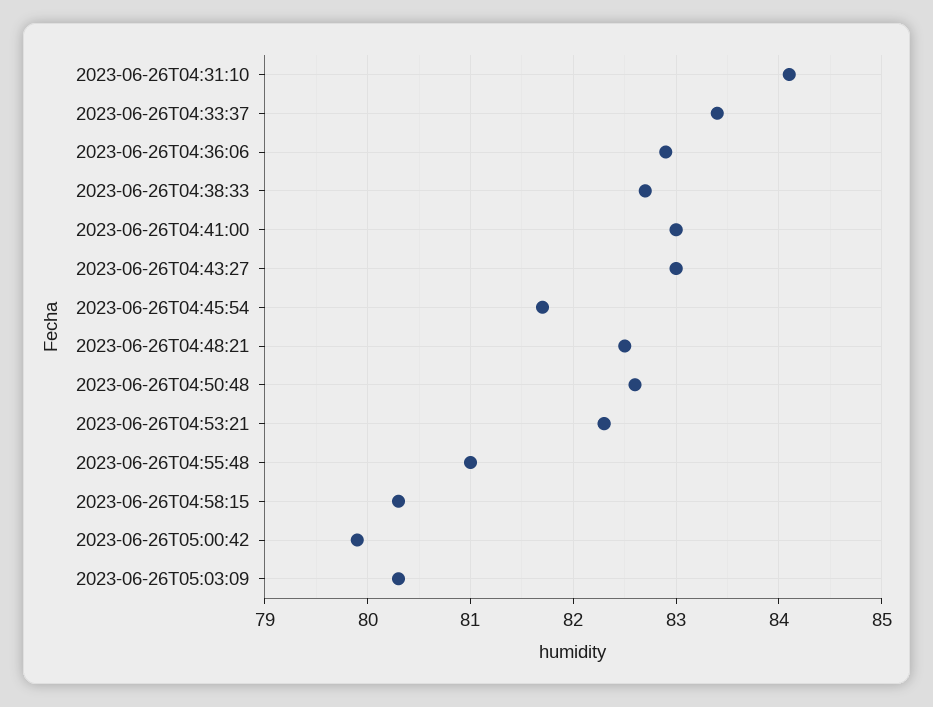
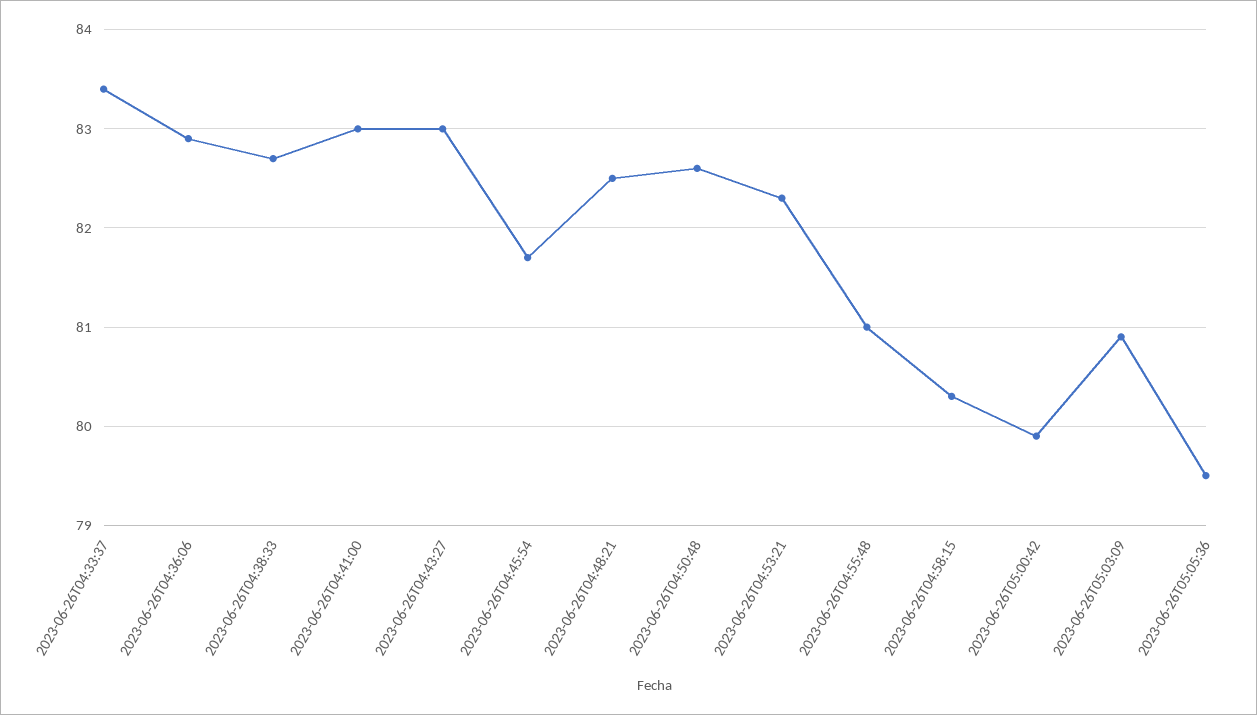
2023-06-26T04:31:10: 84.1 -> none
2023-06-26T05:03:09: 80.3 -> 80.9
2023-06-26T05:05:36: none -> 79.5

